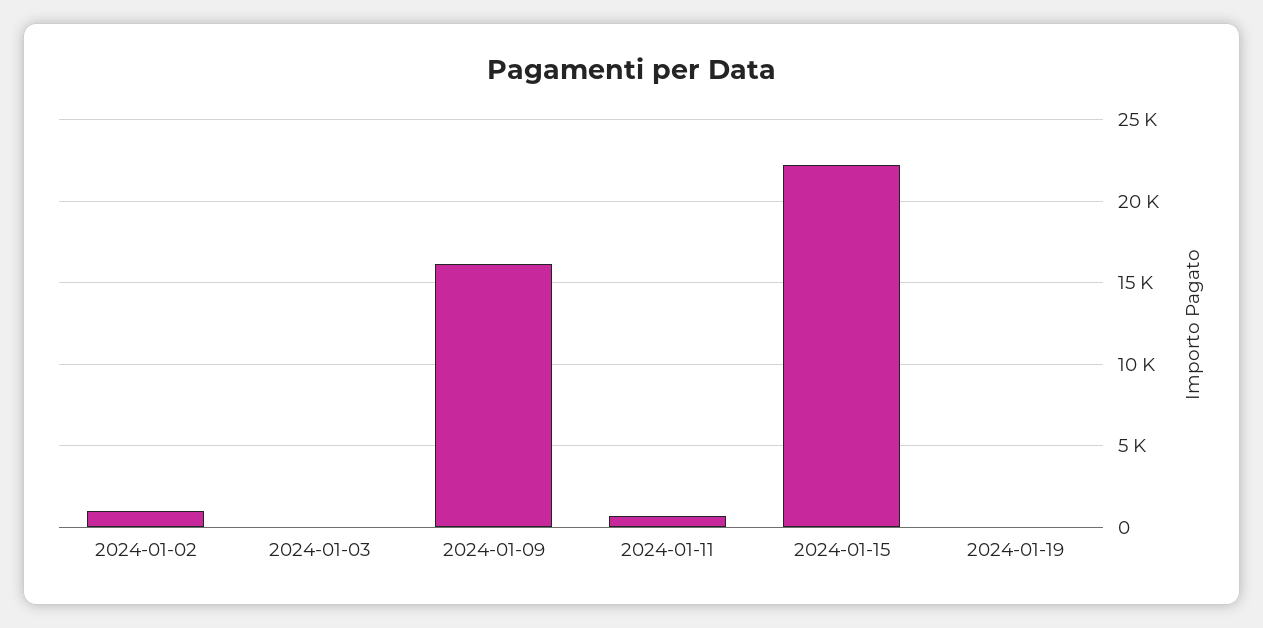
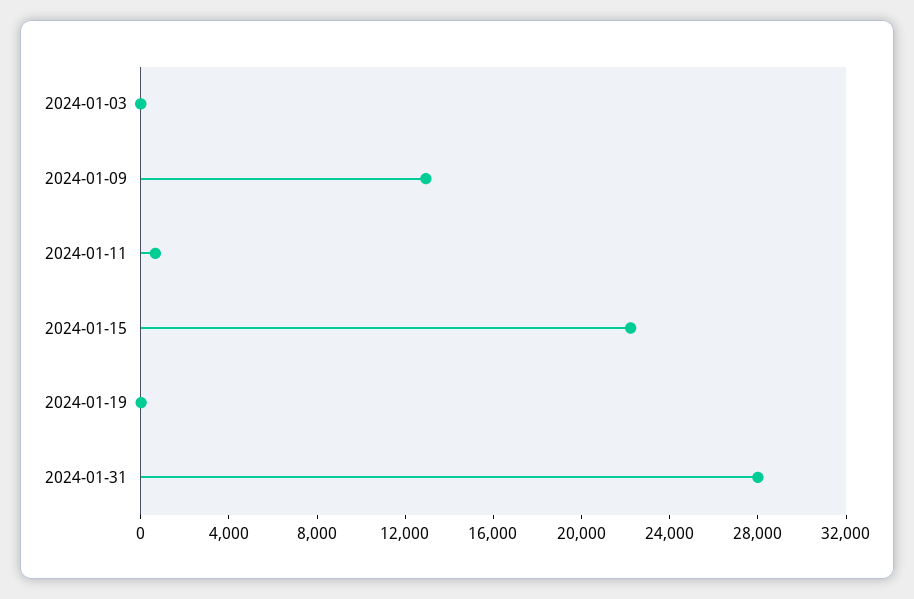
2024-01-02: 1000 -> none
2024-01-09: 16000 -> 13000
2024-01-31: none -> 28000

